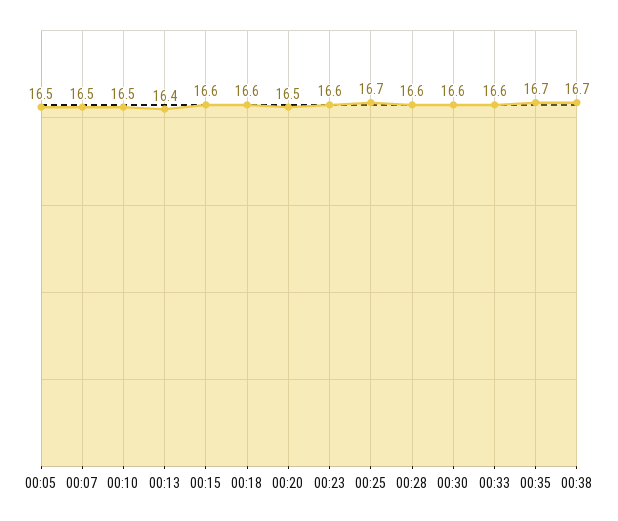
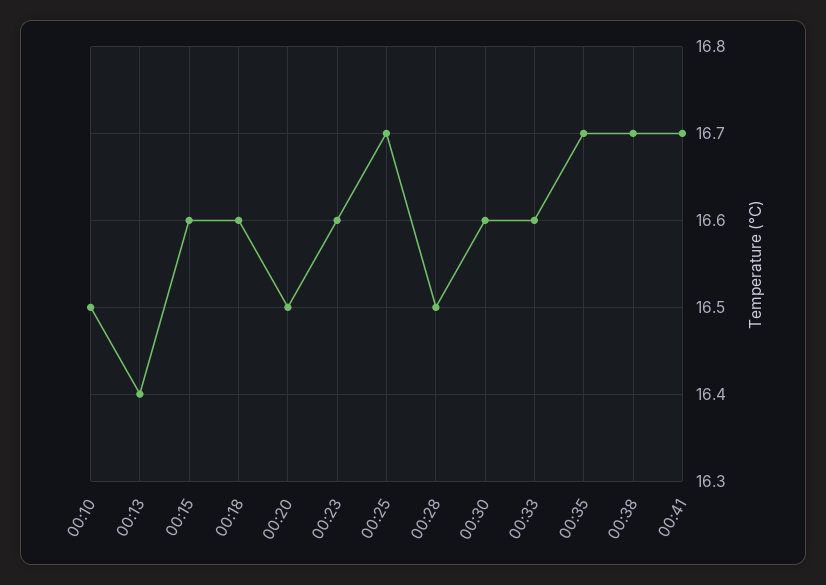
00:05: 16.5 -> none
00:07: 16.5 -> none
00:28: 16.6 -> 16.5
00:41: none -> 16.7

